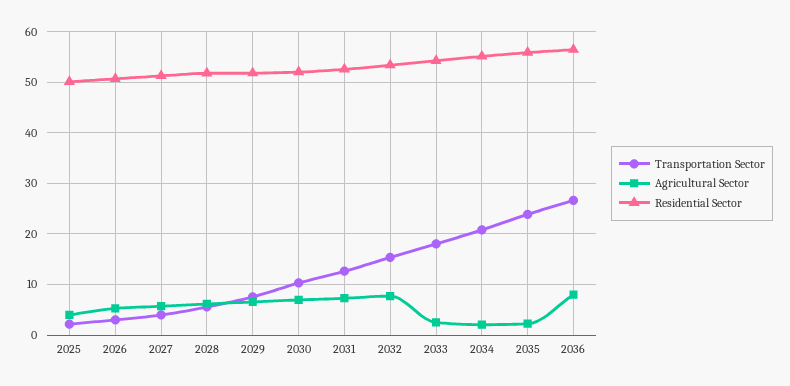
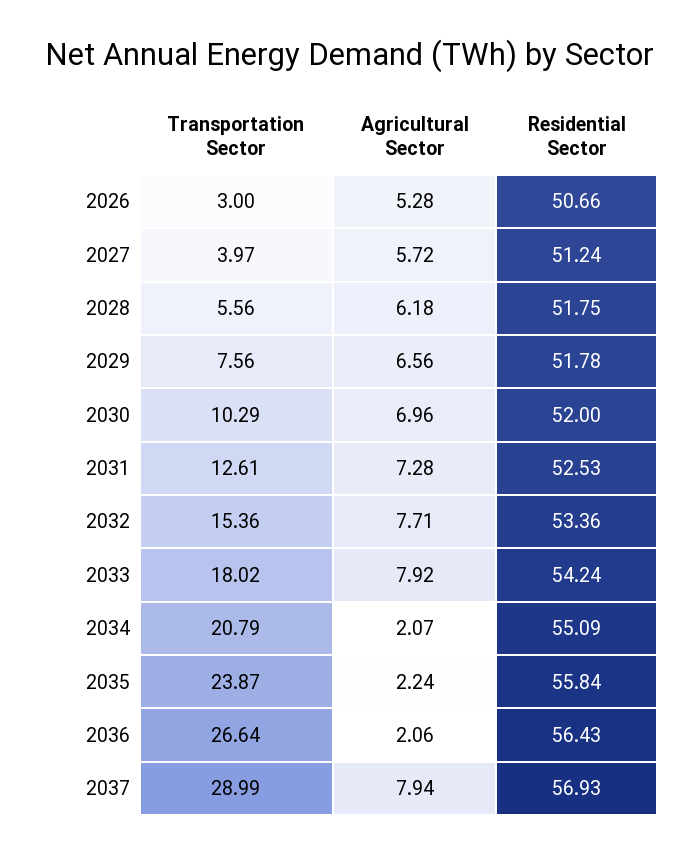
Transportation Sector, 2025: 2 -> none
Agricultural Sector, 2025: 4 -> none
Residential Sector, 2025: 50 -> none
Agricultural Sector, 2033: 2 -> 7.92
Agricultural Sector, 2036: 8 -> 2.06
Transportation Sector, 2037: none -> 28.99
Agricultural Sector, 2037: none -> 7.94
Residential Sector, 2037: none -> 56.93

